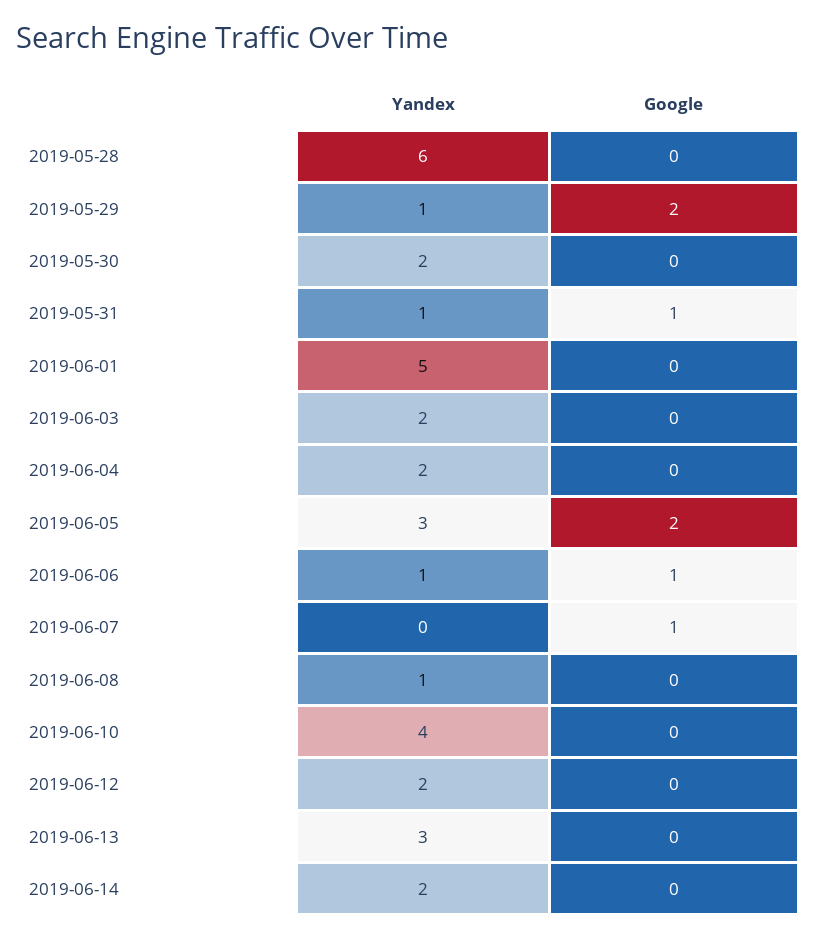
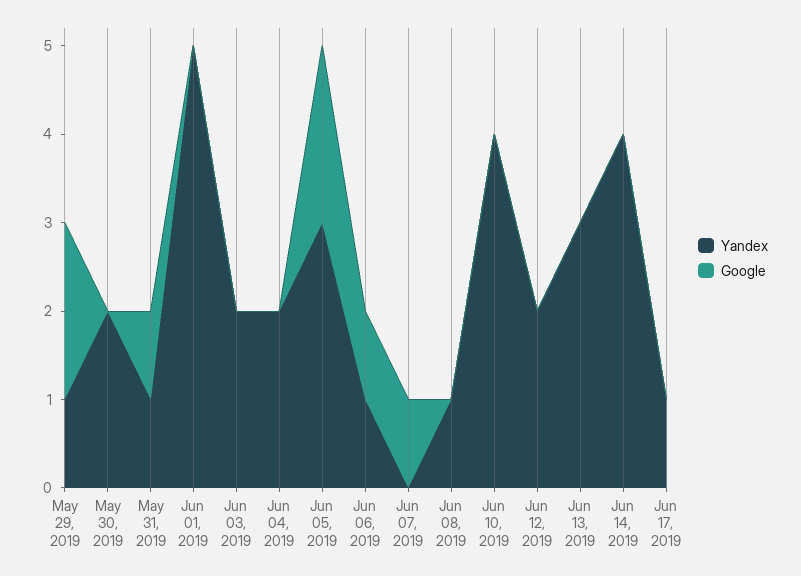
Yandex, 2019-05-28: 6 -> none
Google, 2019-05-28: 0 -> none
Yandex, 2019-06-14: 2 -> 4
Yandex, Jun 17, 2019: none -> 1
Google, Jun 17, 2019: none -> 0

